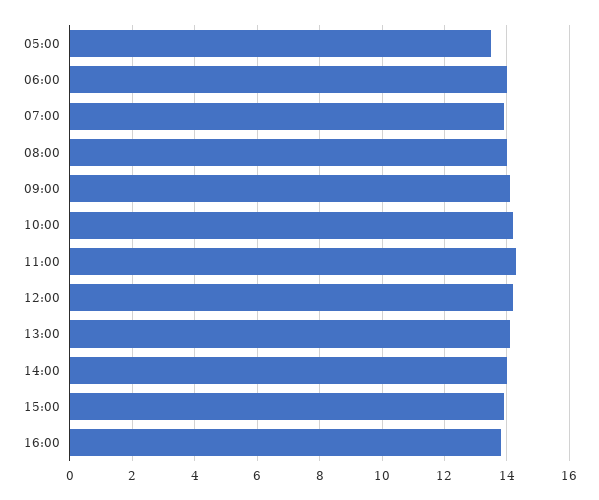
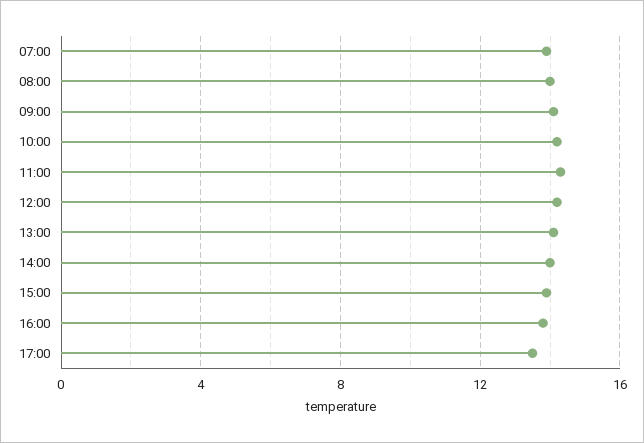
05:00: 13.5 -> none
06:00: 14 -> none
17:00: none -> 13.5

